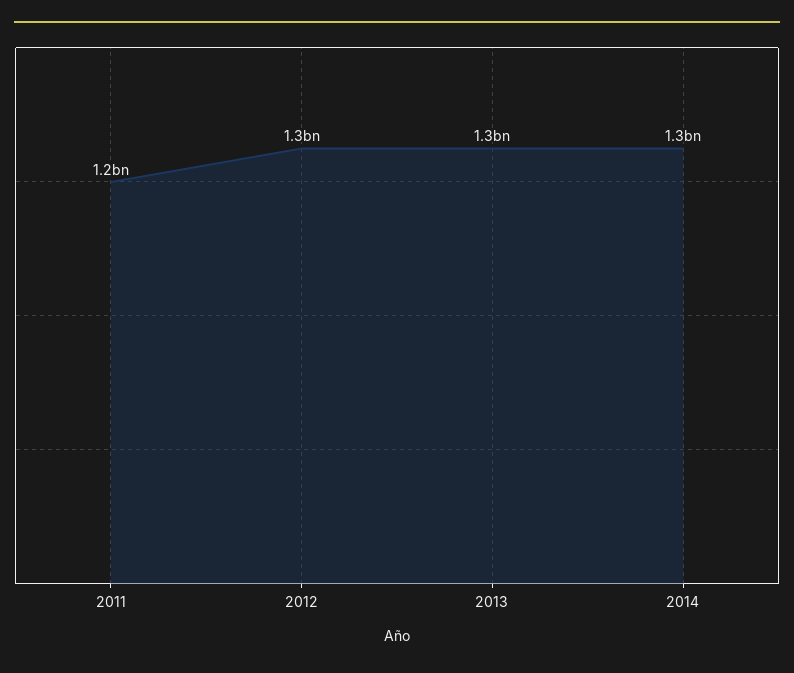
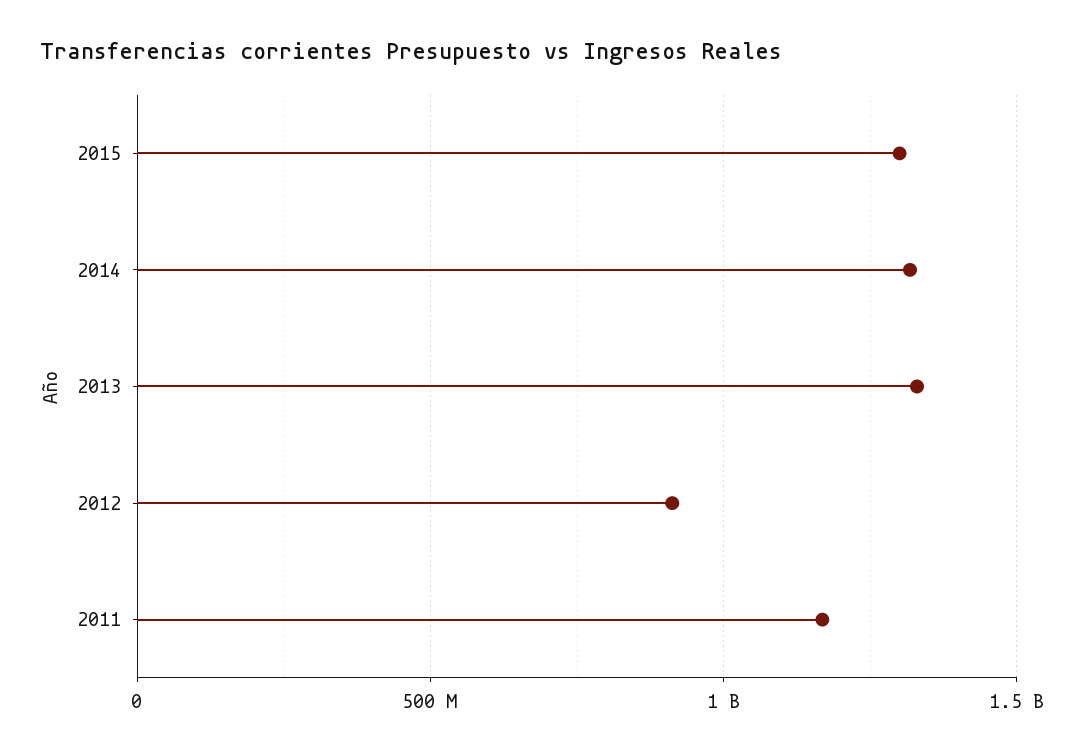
2012: 1300000000 -> 900000000
2015: none -> 1300000000

